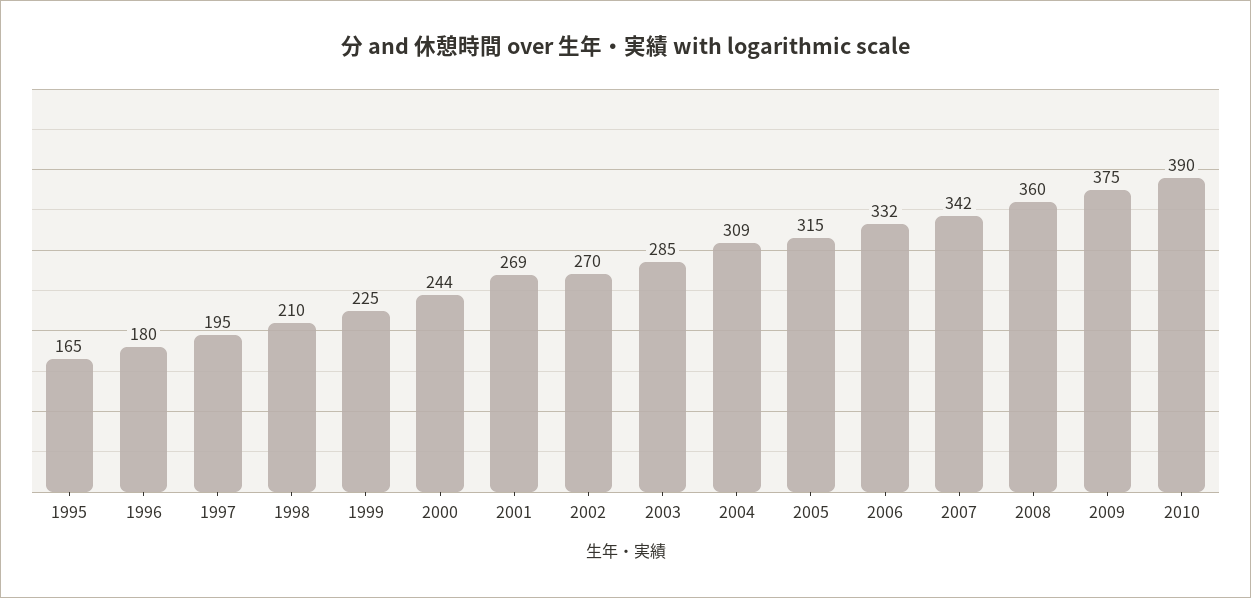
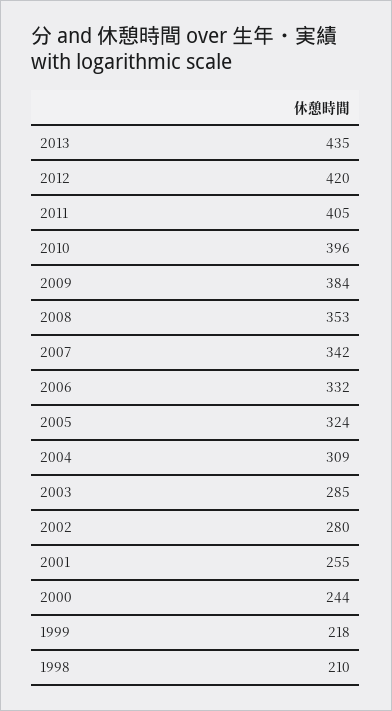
1995: 165 -> none
1996: 180 -> none
1997: 195 -> none
1999: 225 -> 218
2001: 269 -> 255
2002: 270 -> 280
2005: 315 -> 324
2008: 360 -> 353
2009: 375 -> 384
2010: 390 -> 396
2013: none -> 435
2012: none -> 420
2011: none -> 405

